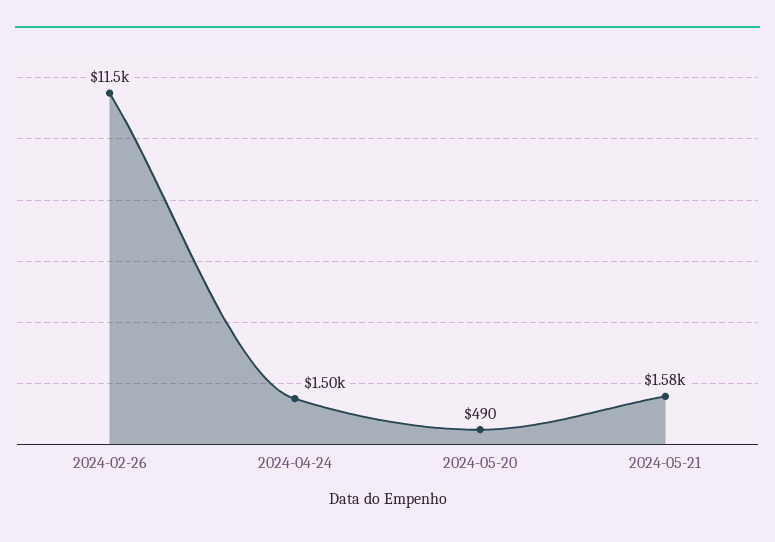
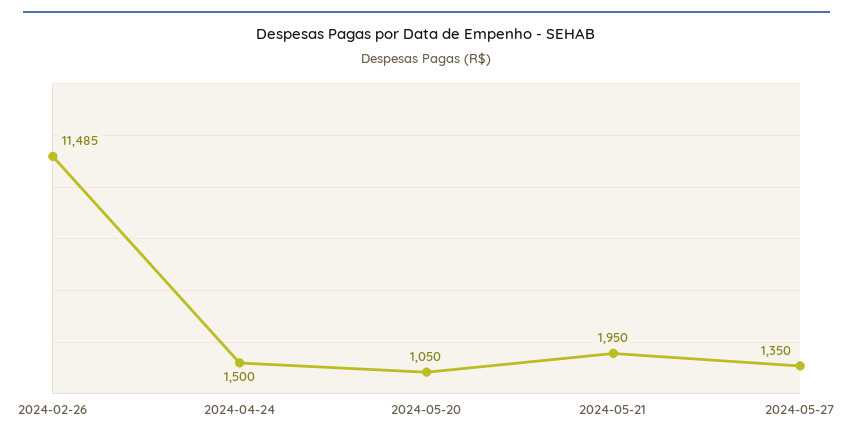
2024-05-20: 490 -> 1050
2024-05-21: 1580 -> 1950
2024-05-27: none -> 1350

